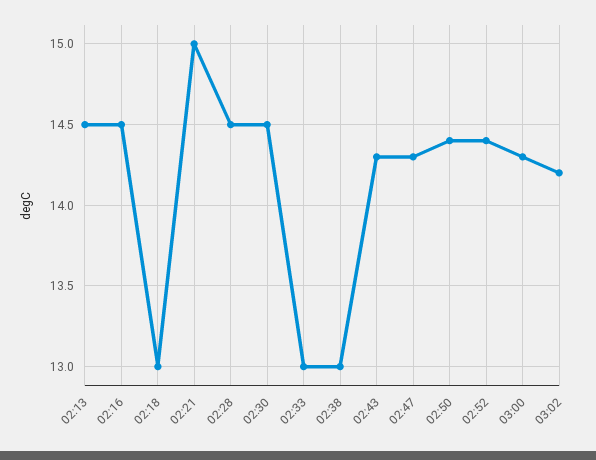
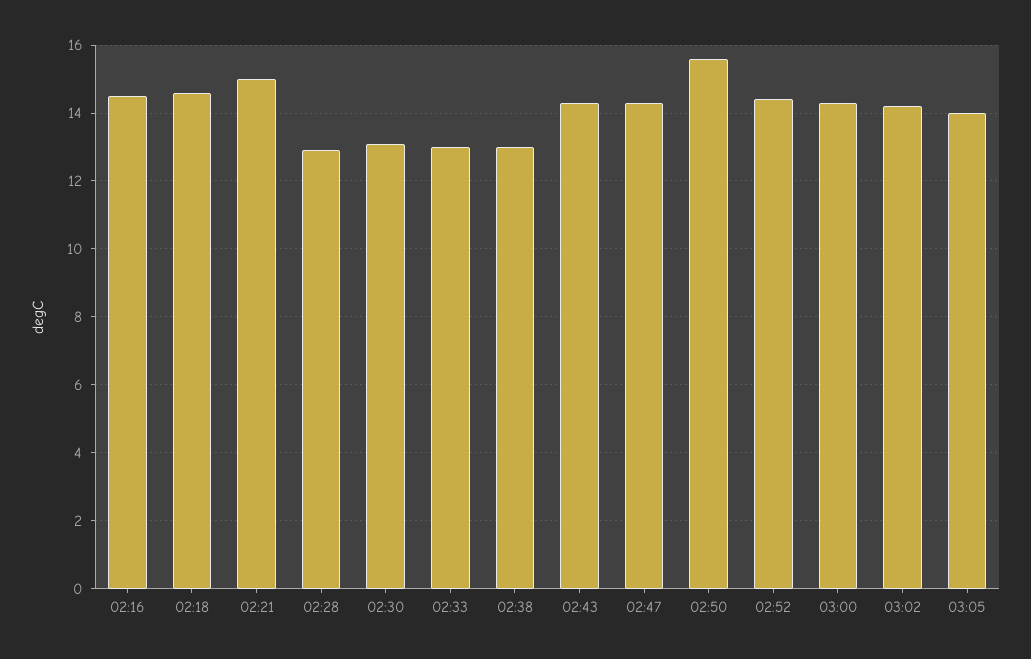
02:13: 14.5 -> none
02:18: 13 -> 14.5
02:28: 14.5 -> 13
02:30: 14.5 -> 13
02:50: 14.4 -> 15.5
03:05: none -> 14

